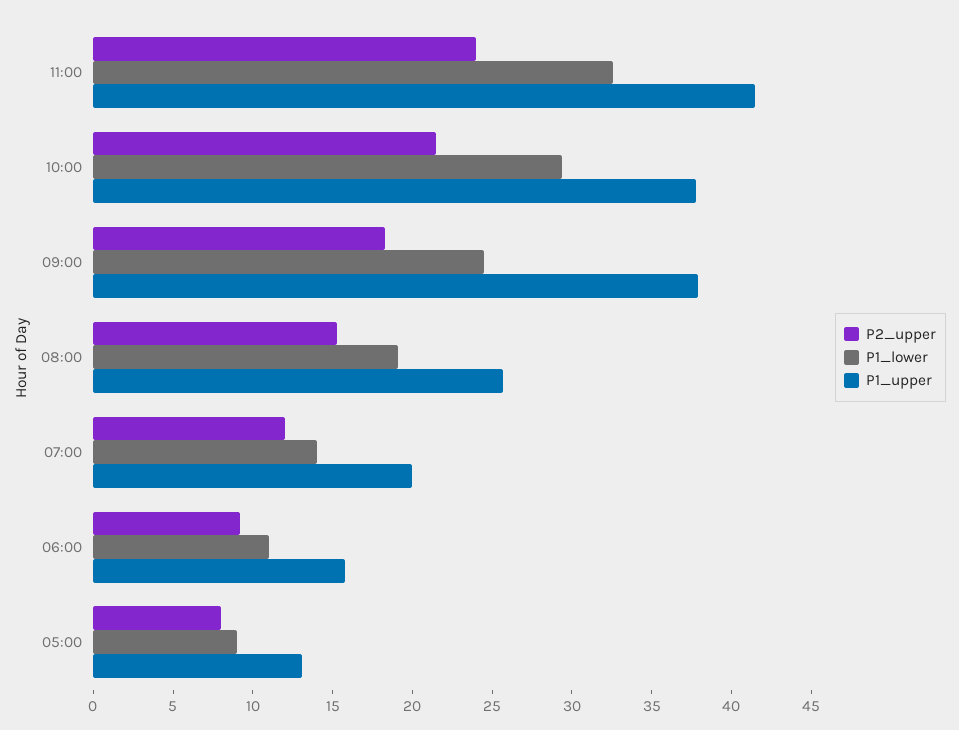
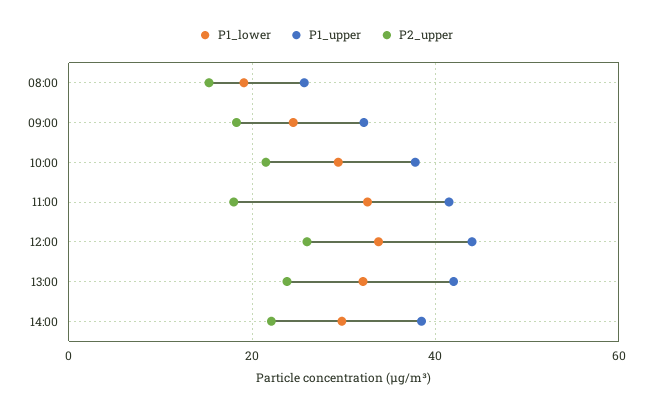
P2_upper, 11:00: 24 -> 18
P1_upper, 09:00: 38 -> 32
P2_upper, 07:00: 12 -> none
P1_lower, 07:00: 14 -> none
P1_upper, 07:00: 20 -> none
P2_upper, 06:00: 9 -> none
P1_lower, 06:00: 11 -> none
P1_upper, 06:00: 16 -> none
P2_upper, 05:00: 8 -> none
P1_lower, 05:00: 9 -> none
P1_upper, 05:00: 13 -> none
P1_lower, 12:00: none -> 34
P1_upper, 12:00: none -> 44
P2_upper, 12:00: none -> 26
P1_lower, 13:00: none -> 32
P1_upper, 13:00: none -> 42
P2_upper, 13:00: none -> 24
P1_lower, 14:00: none -> 30
P1_upper, 14:00: none -> 38
P2_upper, 14:00: none -> 22

